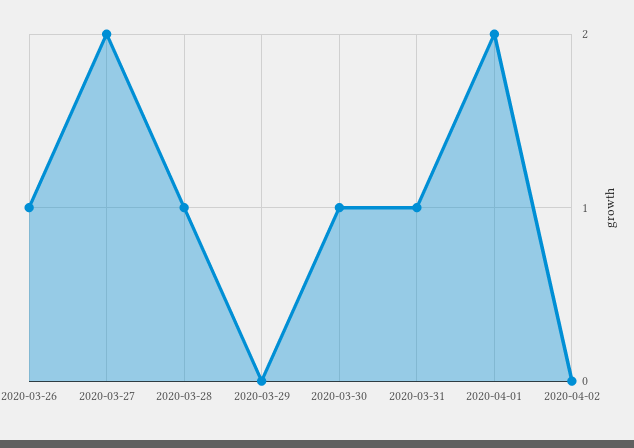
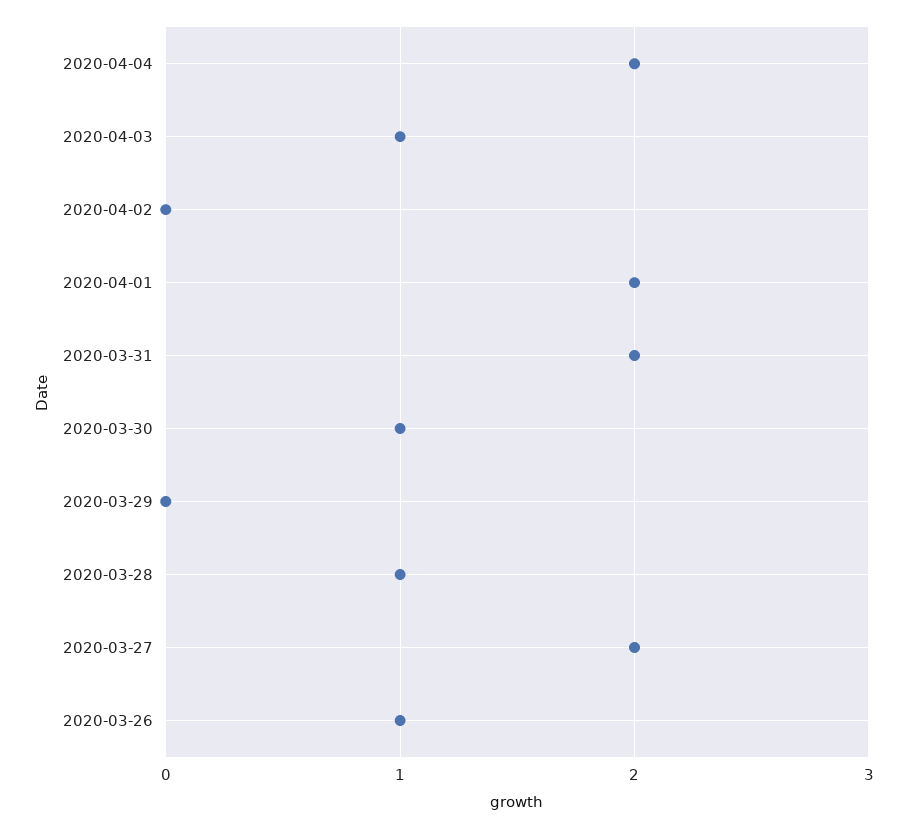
2020-03-31: 1 -> 2
2020-04-04: none -> 2
2020-04-03: none -> 1

